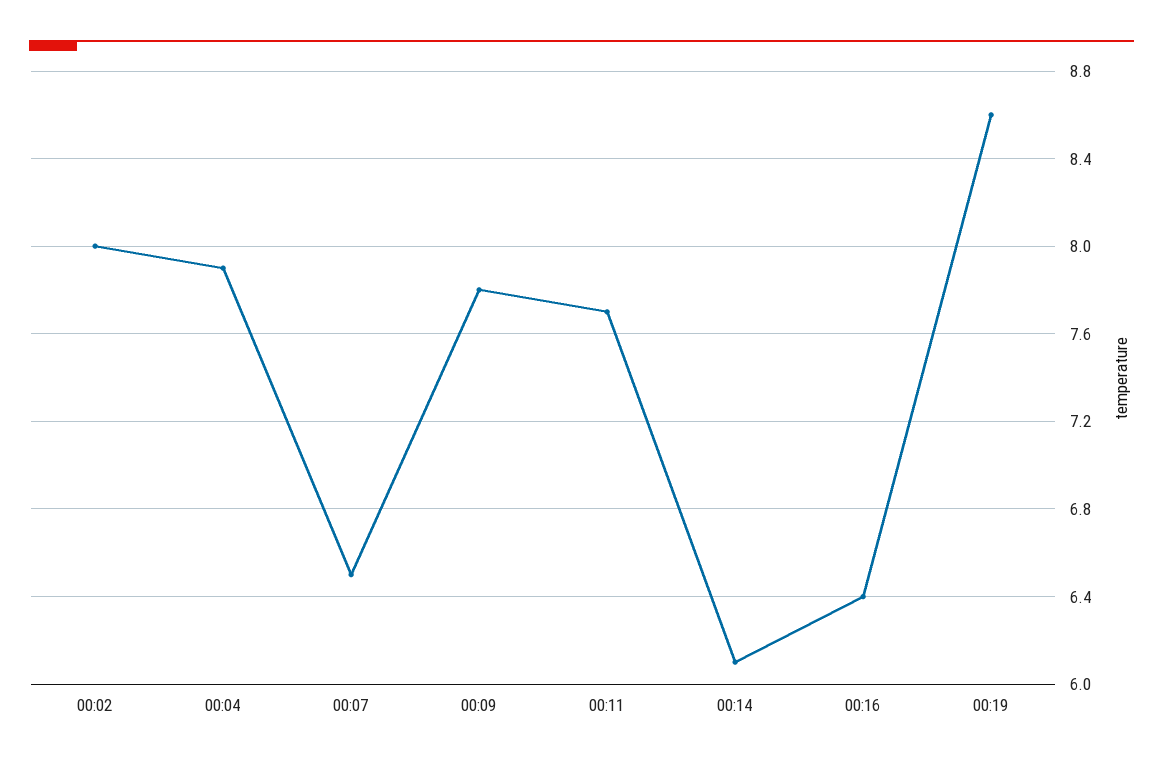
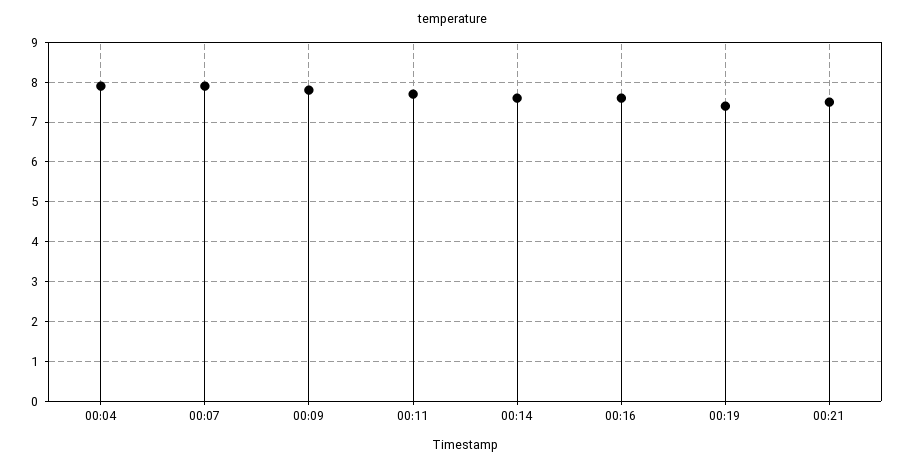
00:02: 8 -> none
00:07: 6.5 -> 8
00:14: 6.1 -> 7.5
00:16: 6.4 -> 7.5
00:19: 8.6 -> 7.5
00:21: none -> 7.5

